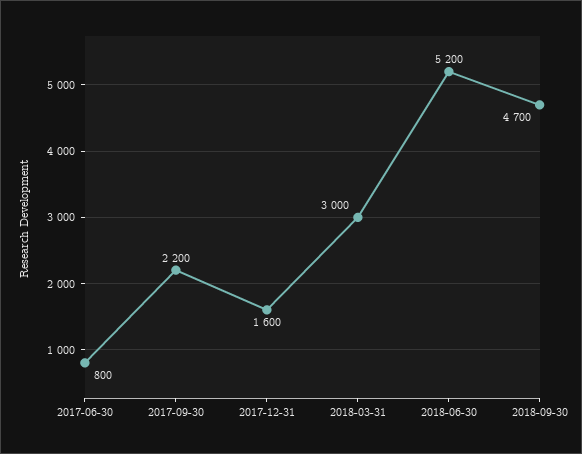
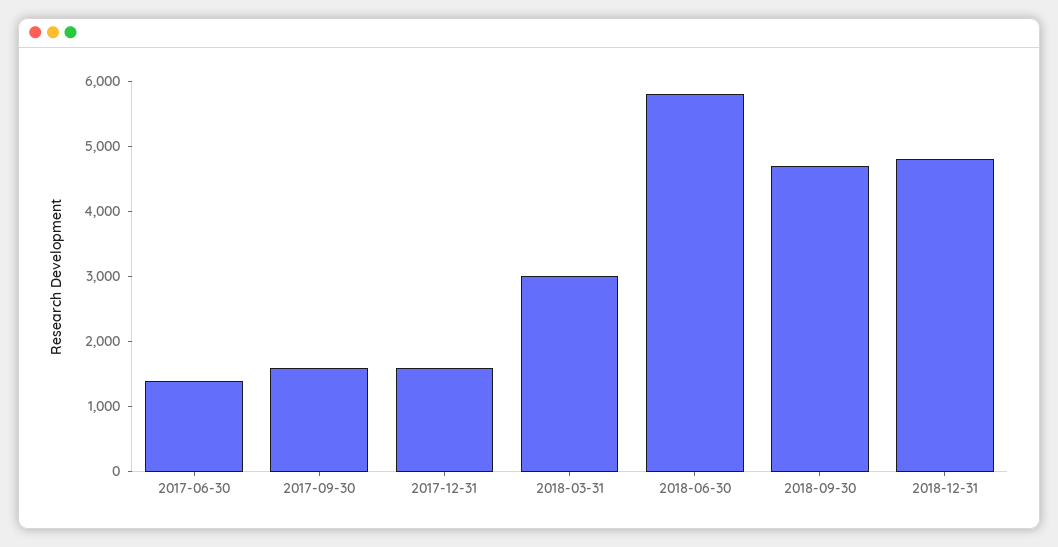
2017-06-30: 800 -> 1400
2017-09-30: 2200 -> 1600
2018-06-30: 5200 -> 5800
2018-12-31: none -> 4800

